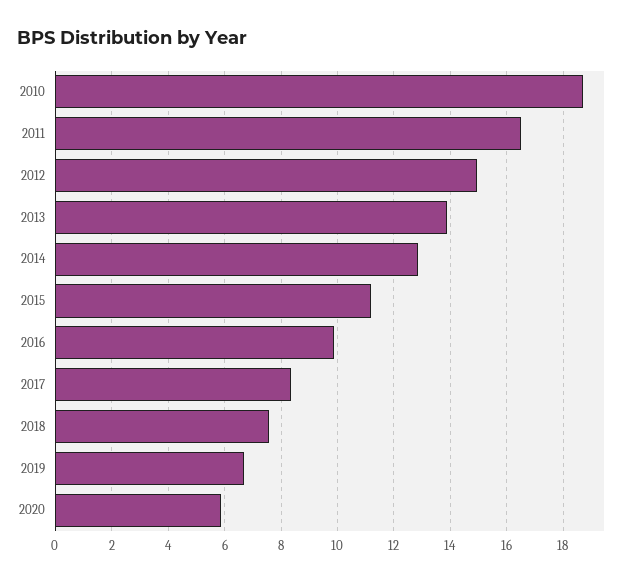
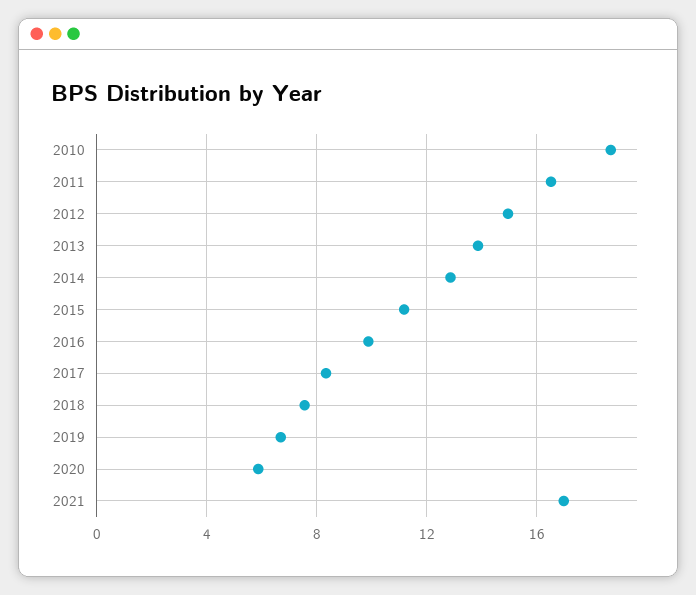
2021: none -> 17

